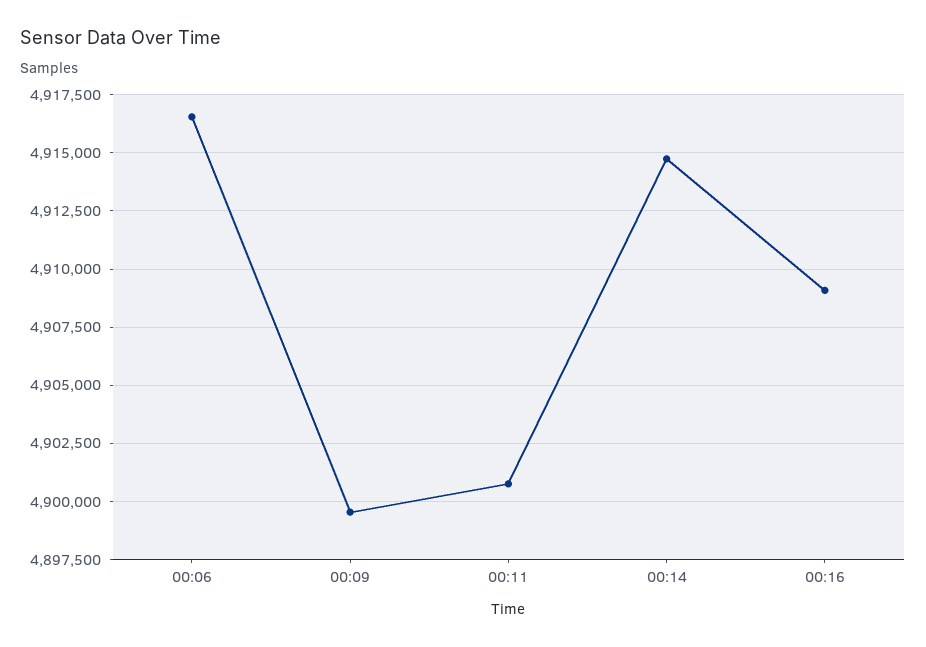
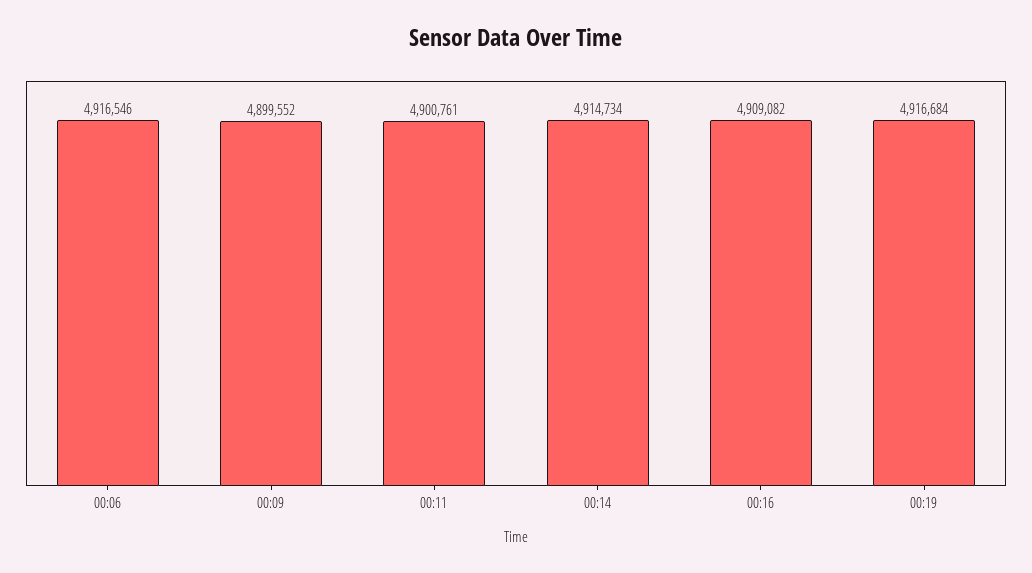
00:19: none -> 4916684

